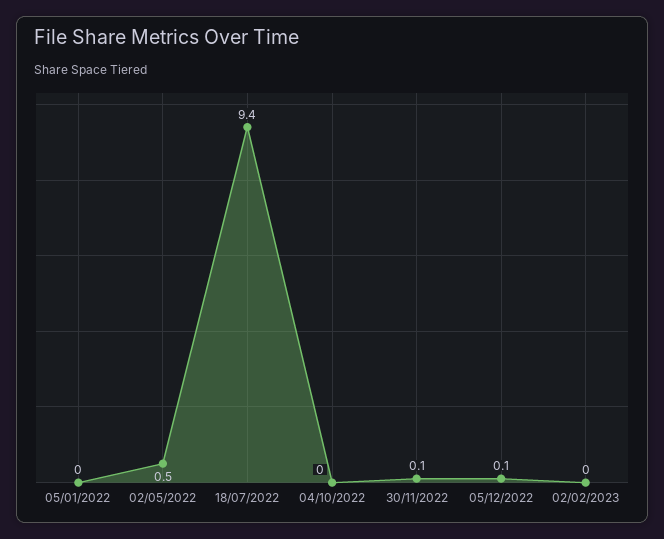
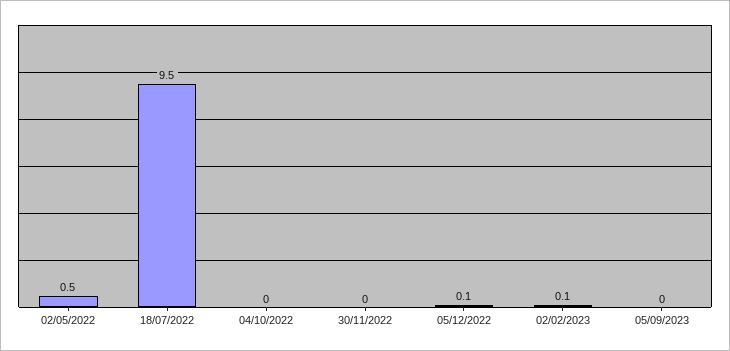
05/01/2022: 0 -> none
18/07/2022: 9.4 -> 9.5
30/11/2022: 0.1 -> 0
02/02/2023: 0 -> 0.1
05/09/2023: none -> 0

